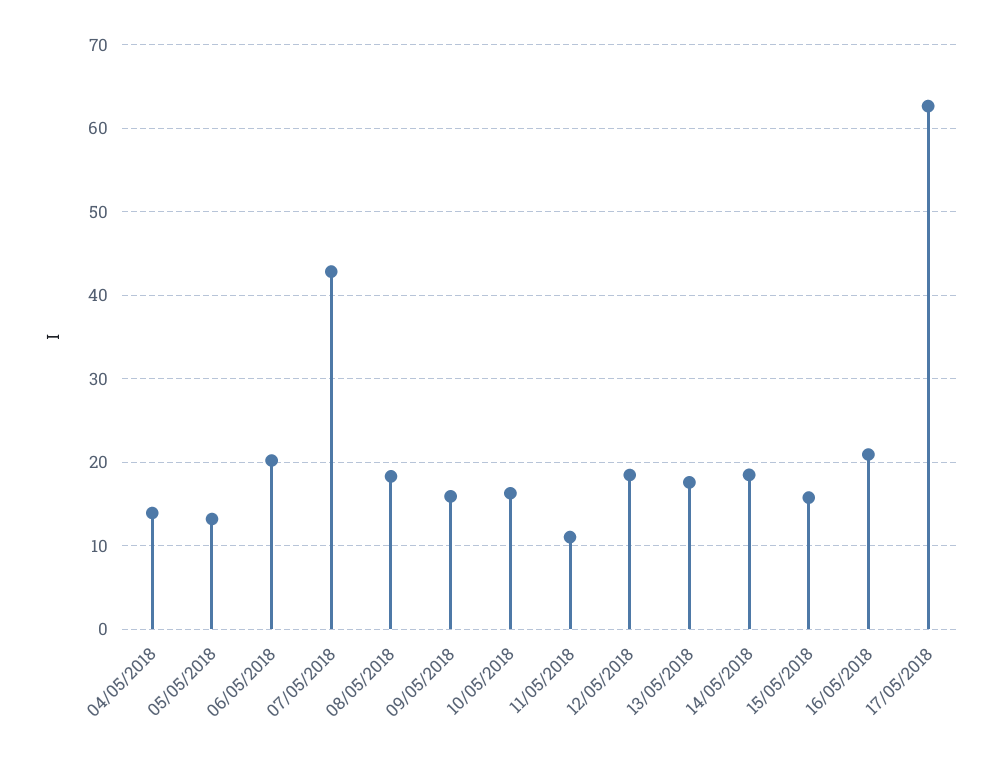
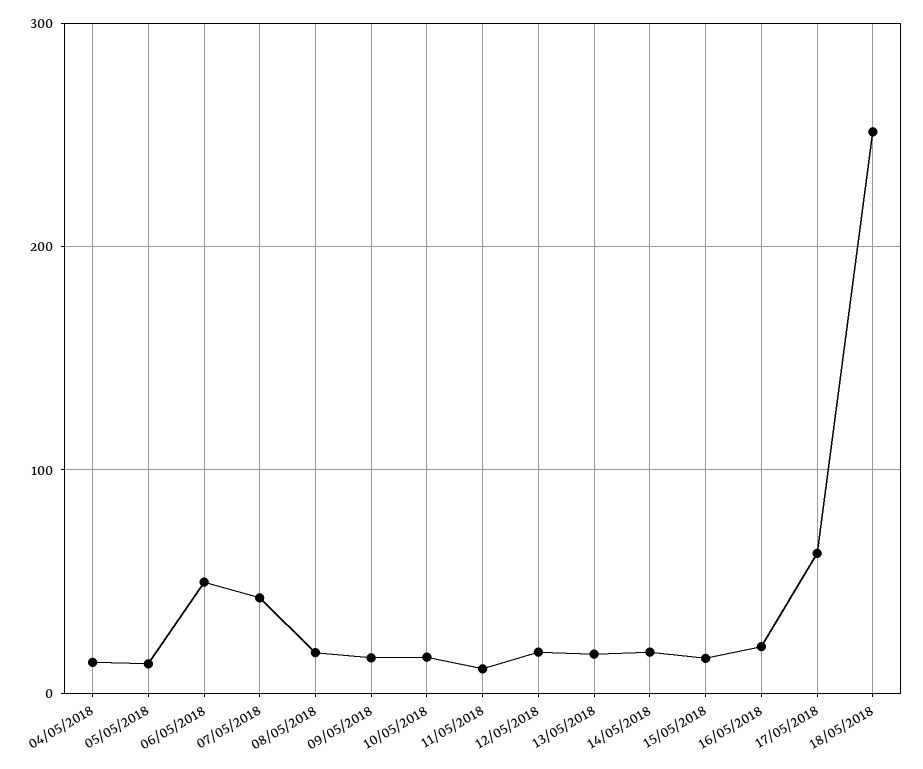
06/05/2018: 20 -> 50
18/05/2018: none -> 250

